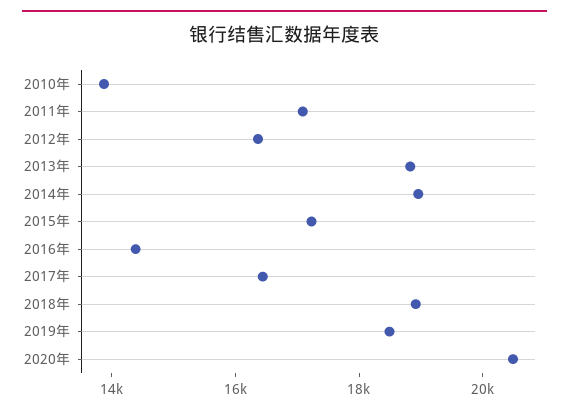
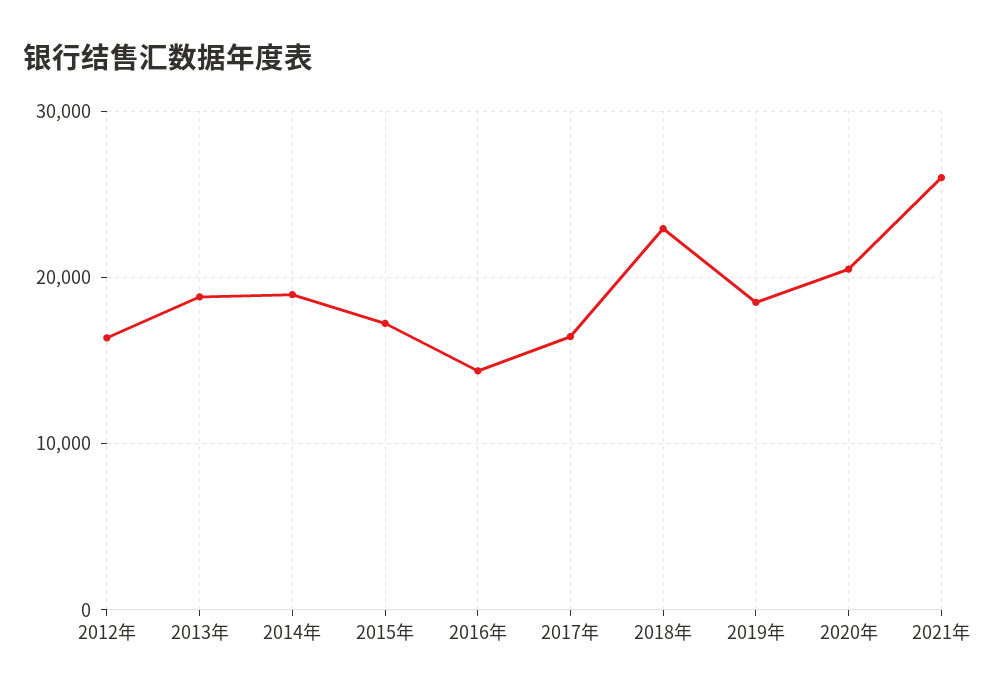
2010年: 14000 -> none
2011年: 17000 -> none
2018年: 19000 -> 23000
2021年: none -> 26000

